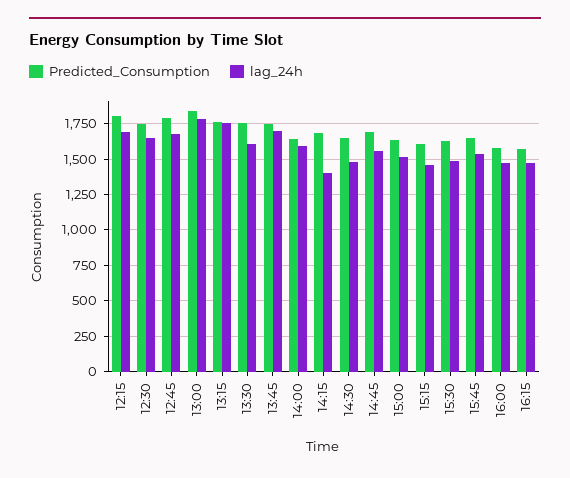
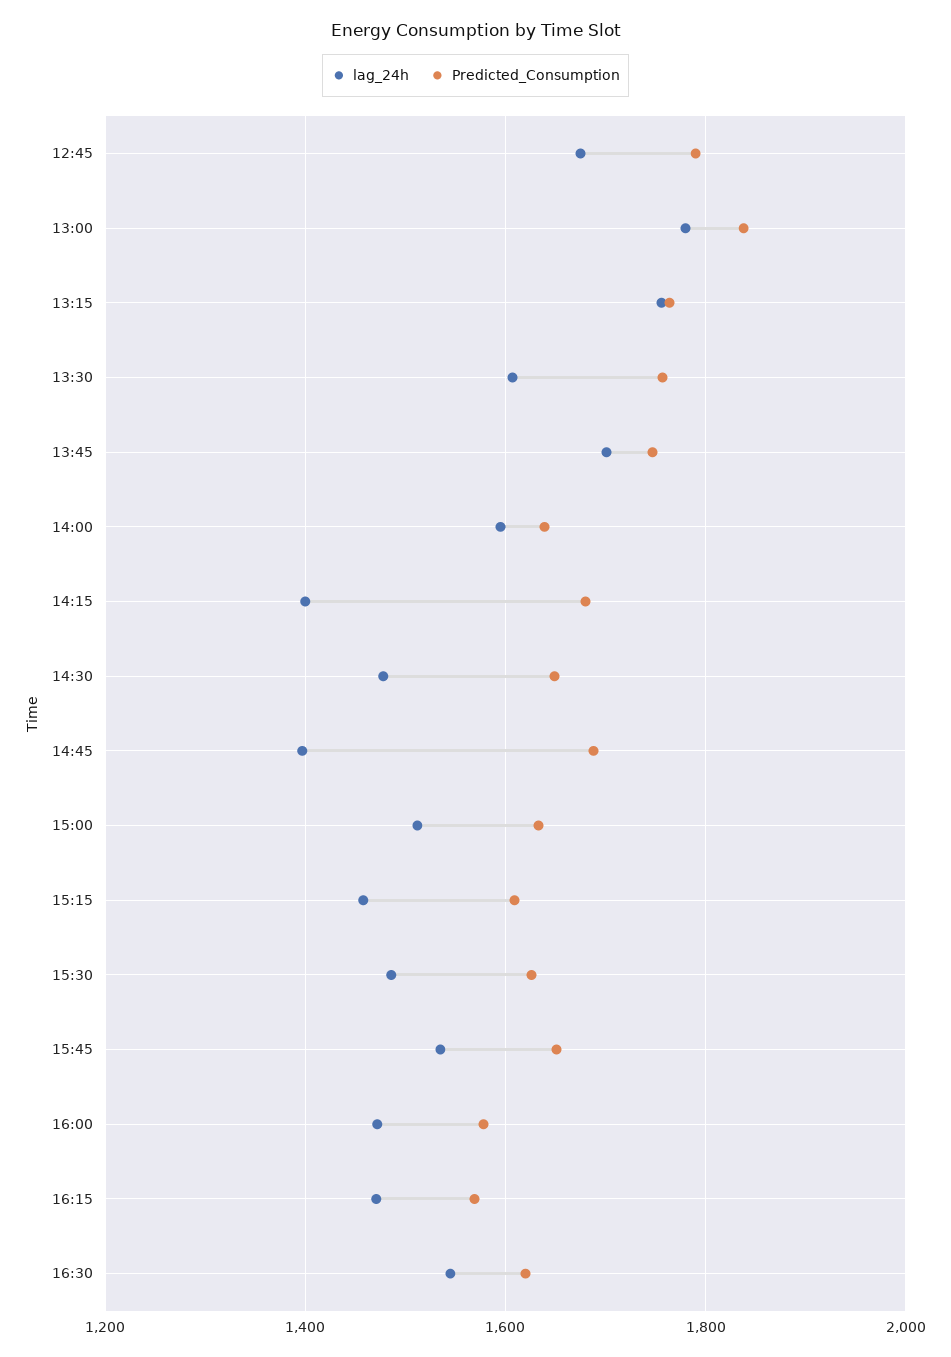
Predicted_Consumption, 12:15: 1800 -> none
lag_24h, 12:15: 1700 -> none
Predicted_Consumption, 12:30: 1750 -> none
lag_24h, 12:30: 1650 -> none
lag_24h, 14:45: 1550 -> 1400
lag_24h, 16:30: none -> 1540
Predicted_Consumption, 16:30: none -> 1620

